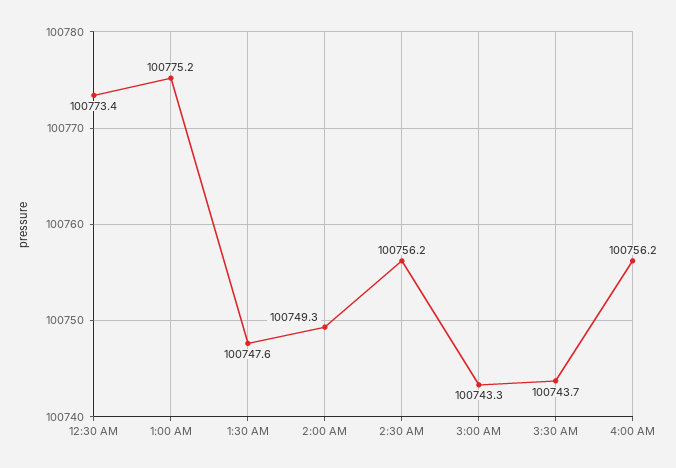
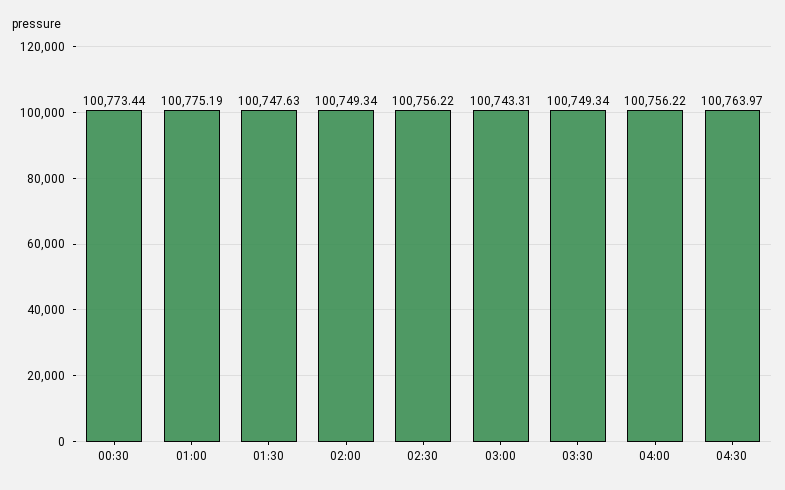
3:30 AM: 100743.7 -> 100749.34
04:30: none -> 100763.97

